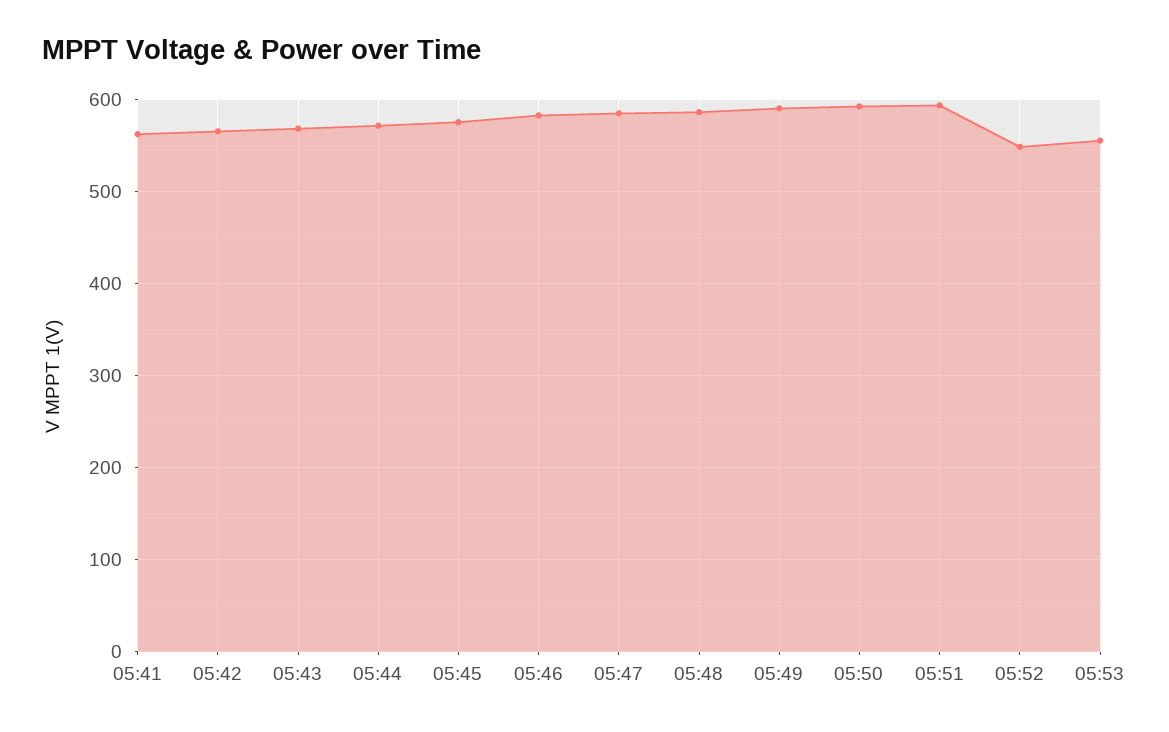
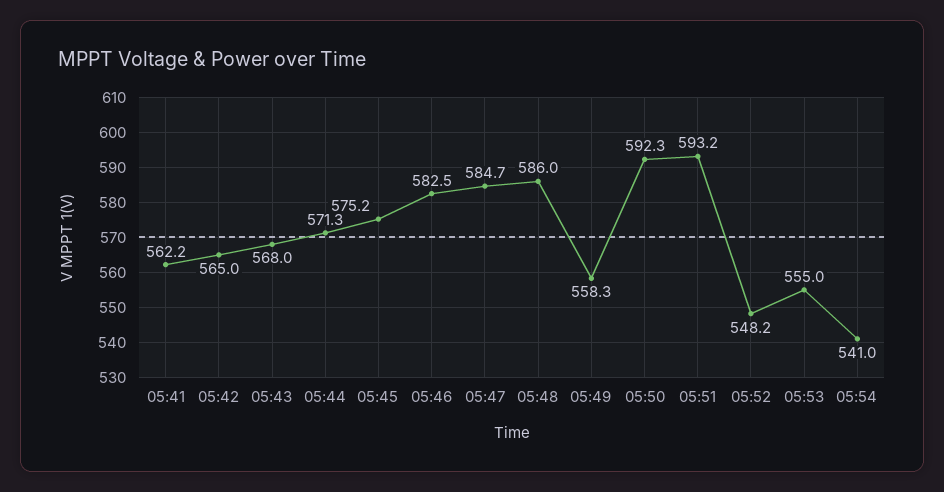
05:49: 590 -> 558.3
05:54: none -> 541

